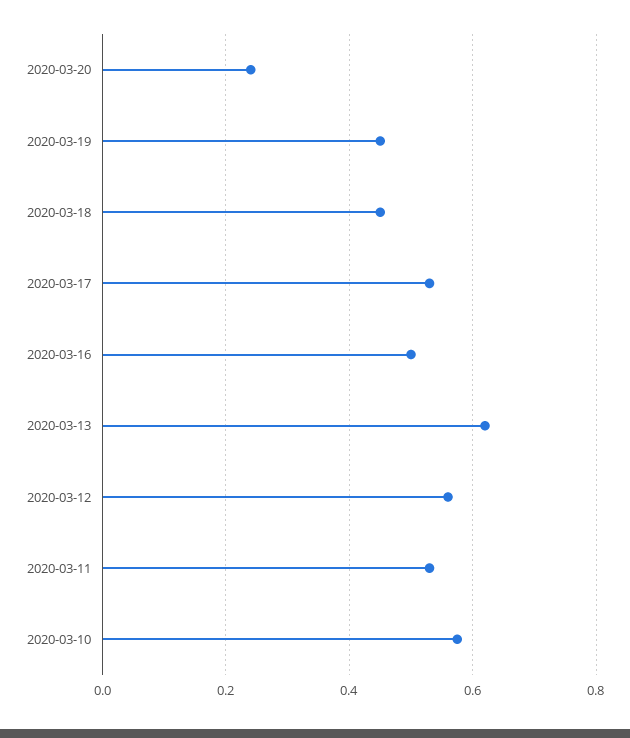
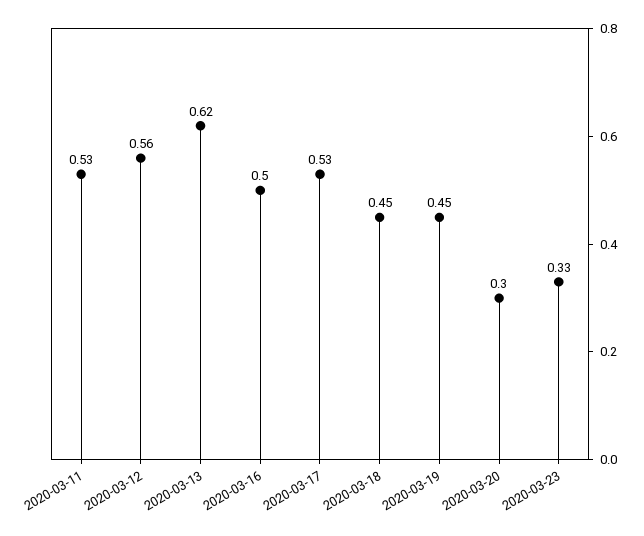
2020-03-20: 0.24 -> 0.3
2020-03-10: 0.58 -> none
2020-03-23: none -> 0.33

